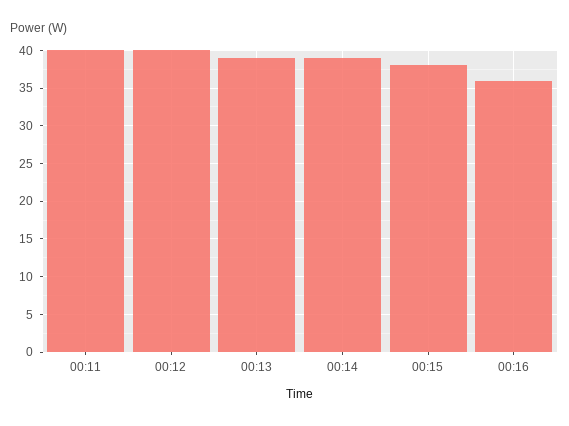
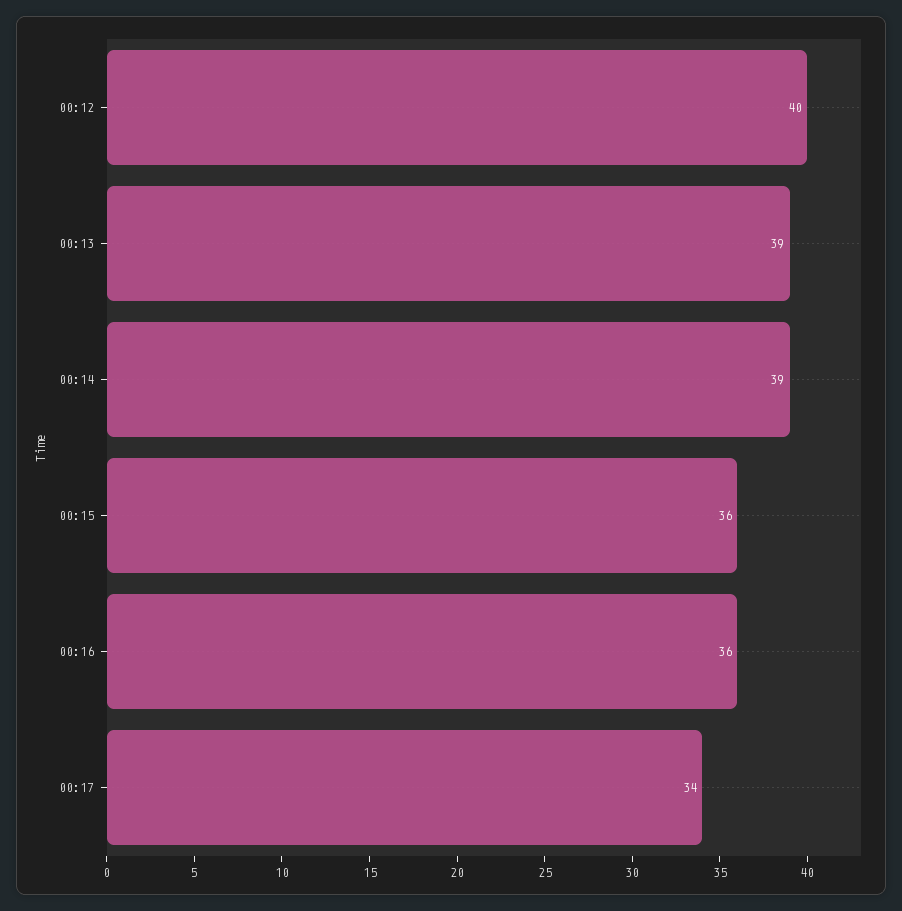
00:11: 40 -> none
00:15: 38 -> 36
00:17: none -> 34

